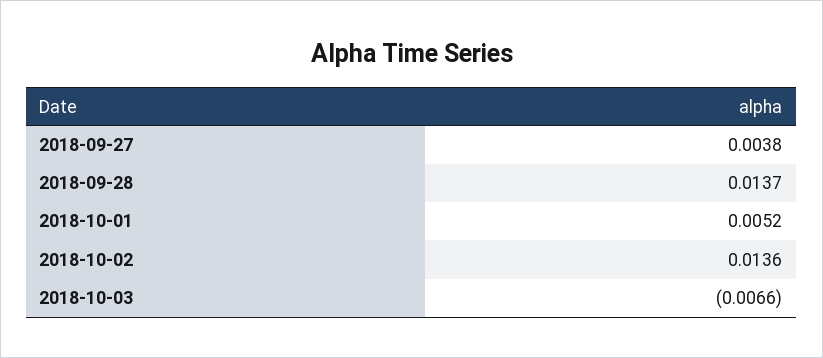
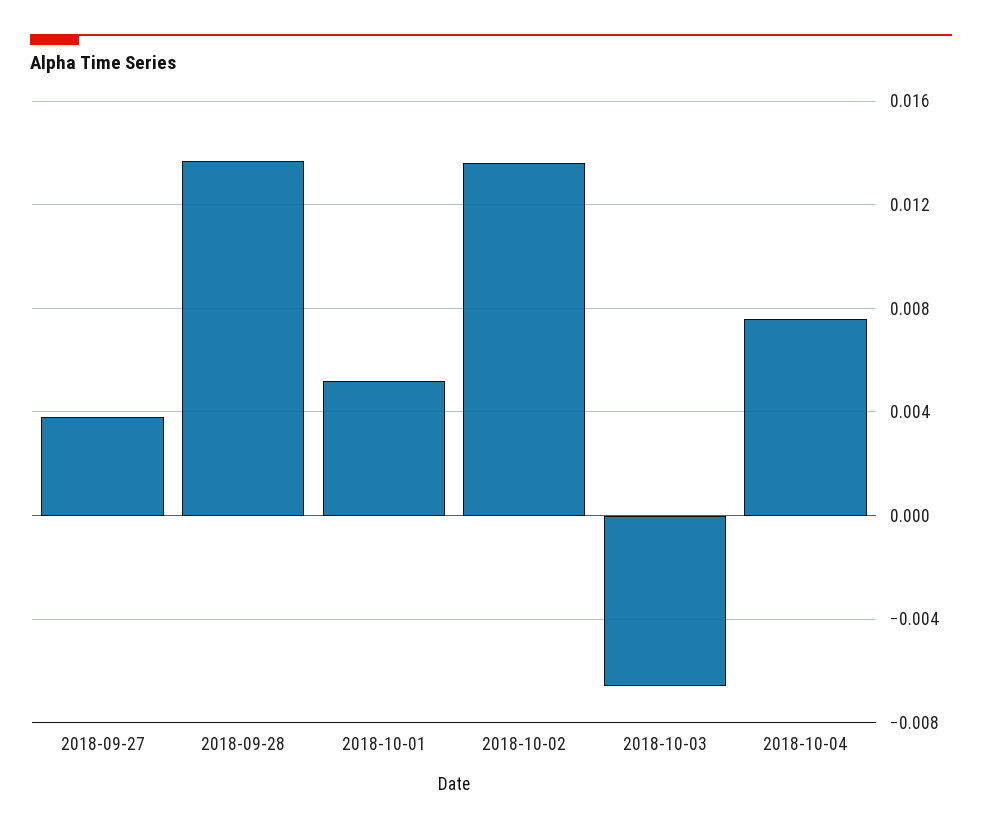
2018-10-04: none -> 0.0075

